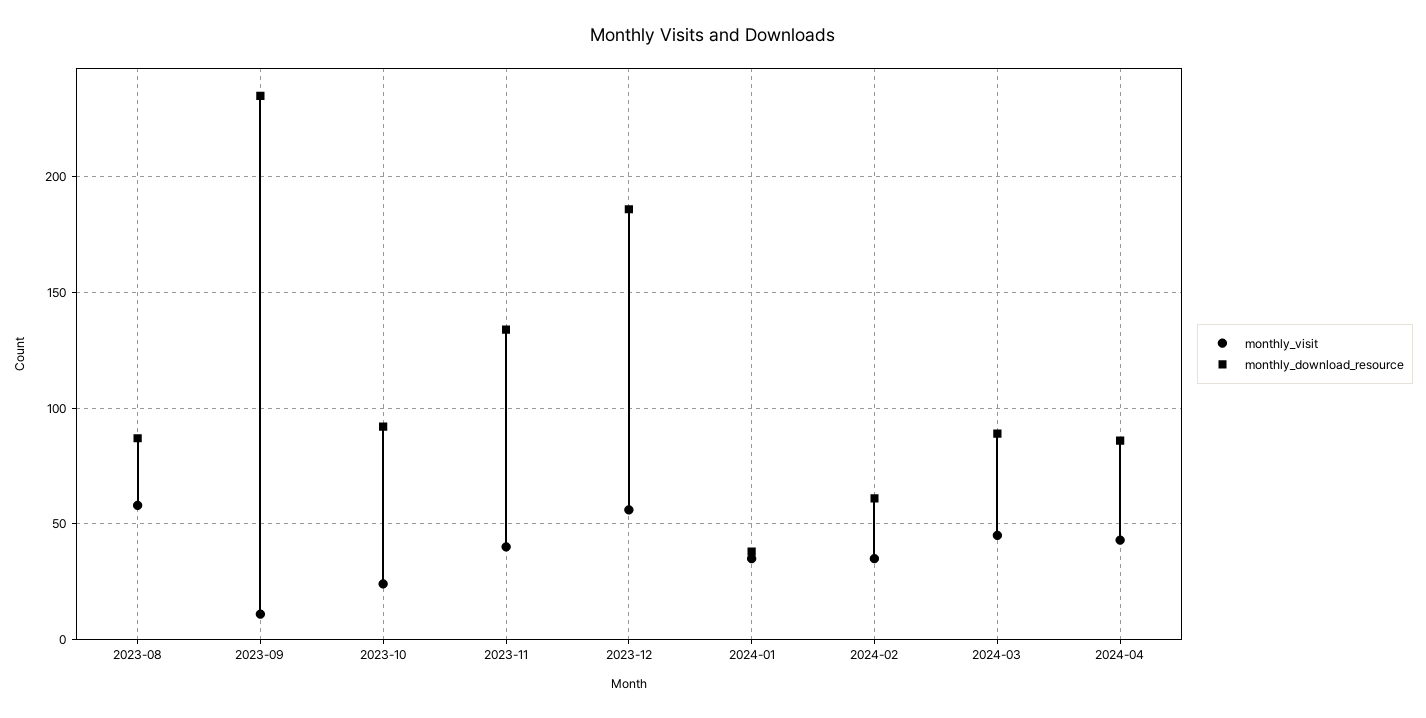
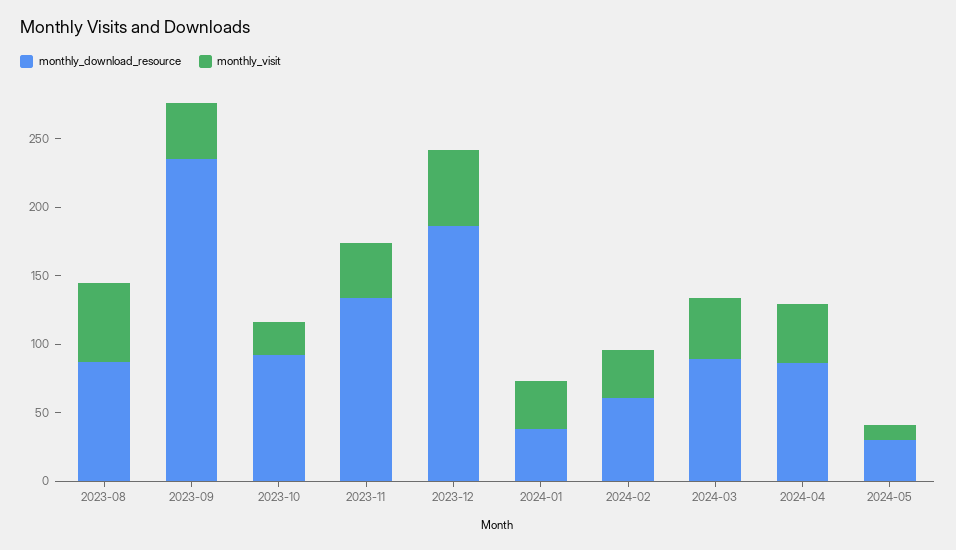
monthly_visit, 2023-09: 10 -> 40
monthly_download_resource, 2024-05: none -> 30
monthly_visit, 2024-05: none -> 10

